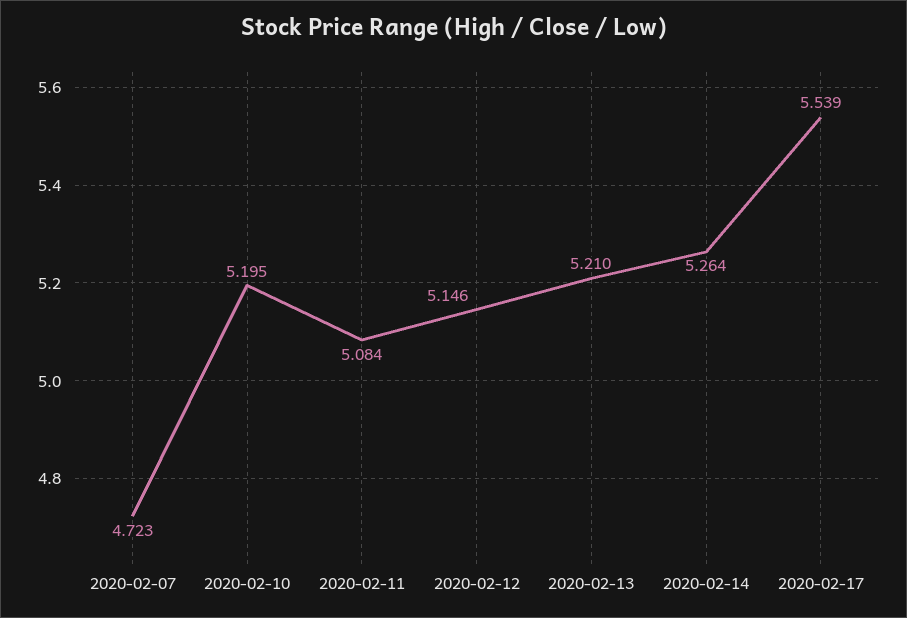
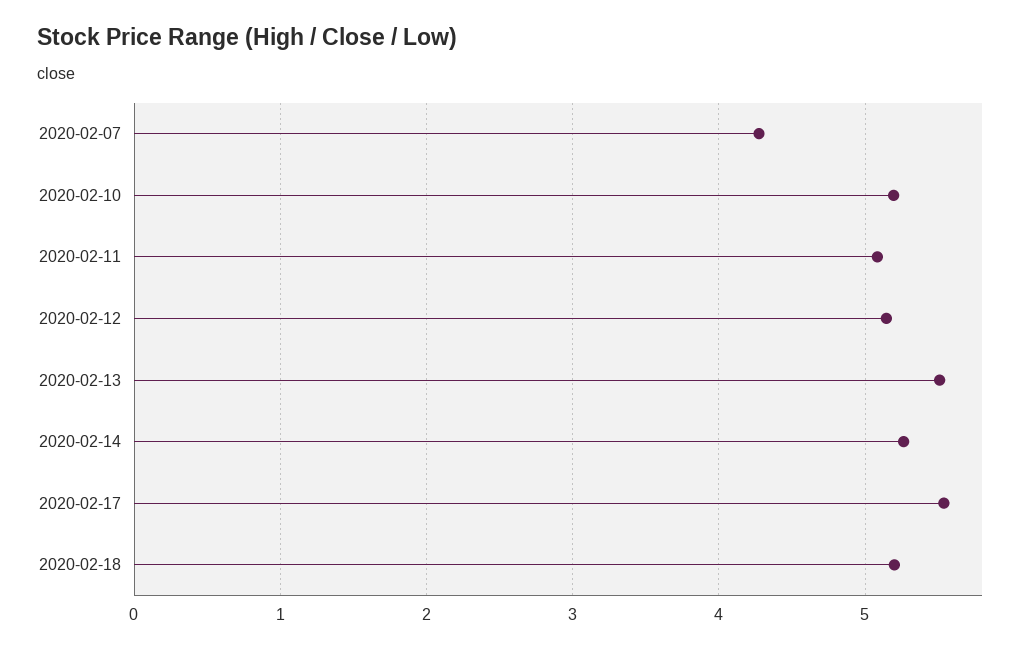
2020-02-07: 4.723 -> 4.3
2020-02-13: 5.21 -> 5.5
2020-02-18: none -> 5.2

